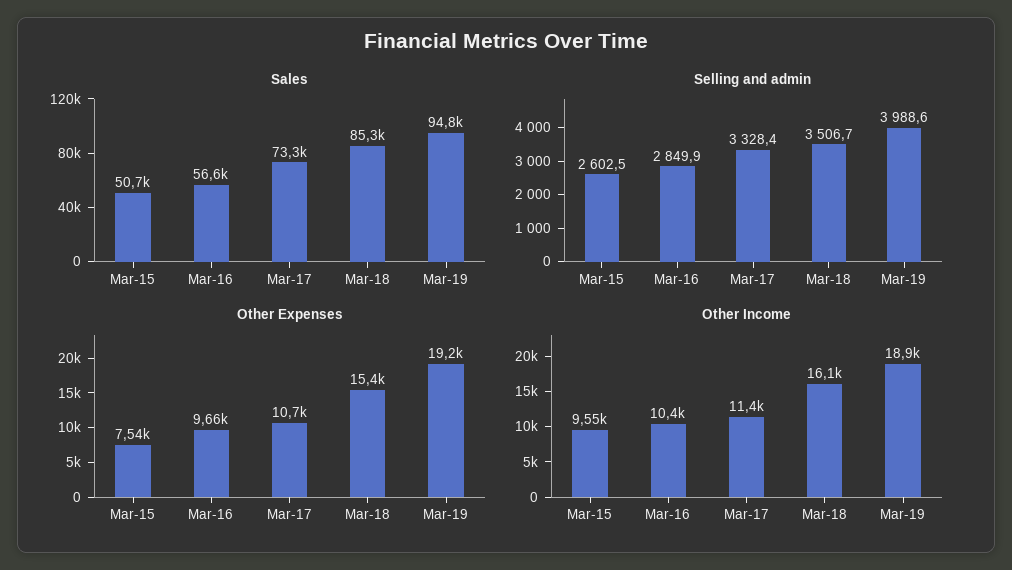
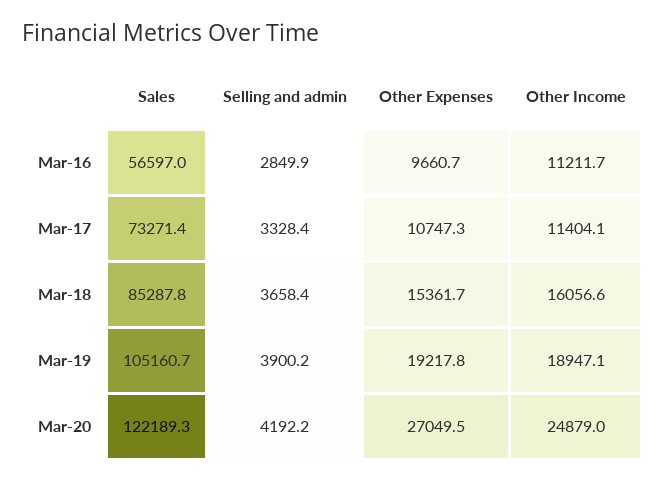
Sales, Mar-15: 50700 -> none
Sales, Mar-19: 94800 -> 105160.7
Selling and admin, Mar-15: 2602.5 -> none
Selling and admin, Mar-18: 3506.7 -> 3658.4
Selling and admin, Mar-19: 3988.6 -> 3900.2
Other Expenses, Mar-15: 7540 -> none
Other Income, Mar-15: 9550 -> none
Other Income, Mar-16: 10400 -> 11211.7
Sales, Mar-20: none -> 122189.3
Selling and admin, Mar-20: none -> 4192.2
Other Expenses, Mar-20: none -> 27049.5
Other Income, Mar-20: none -> 24879

